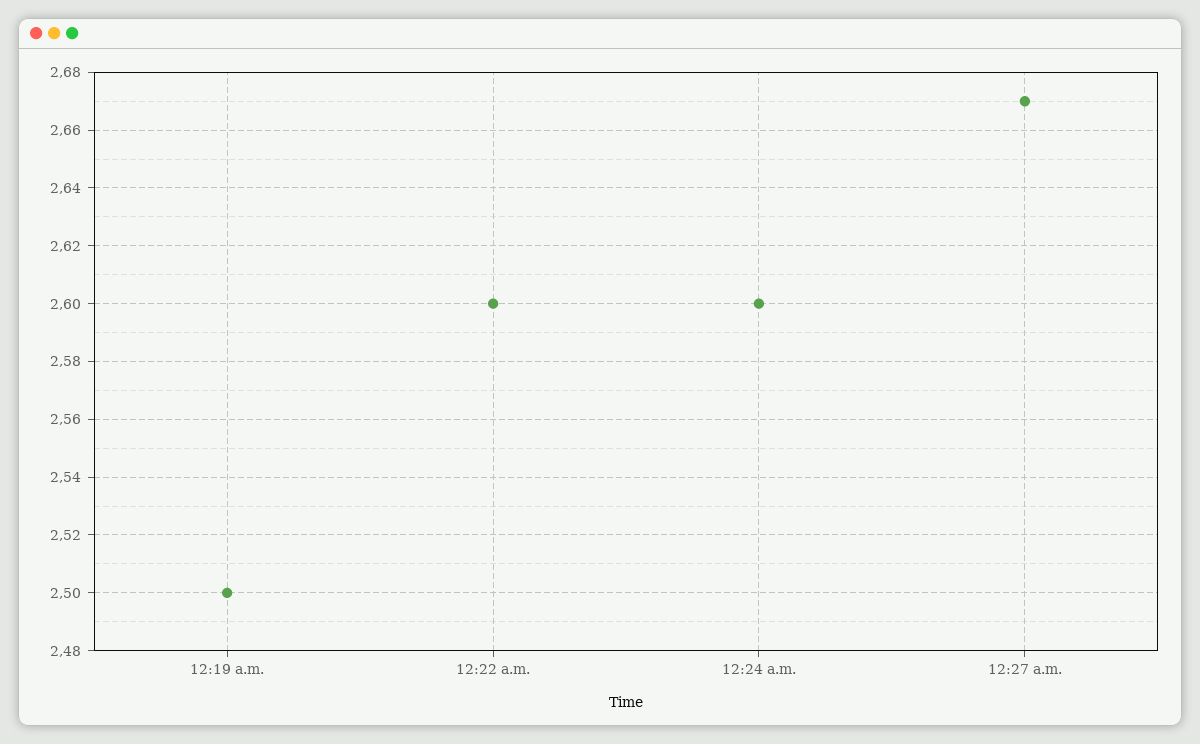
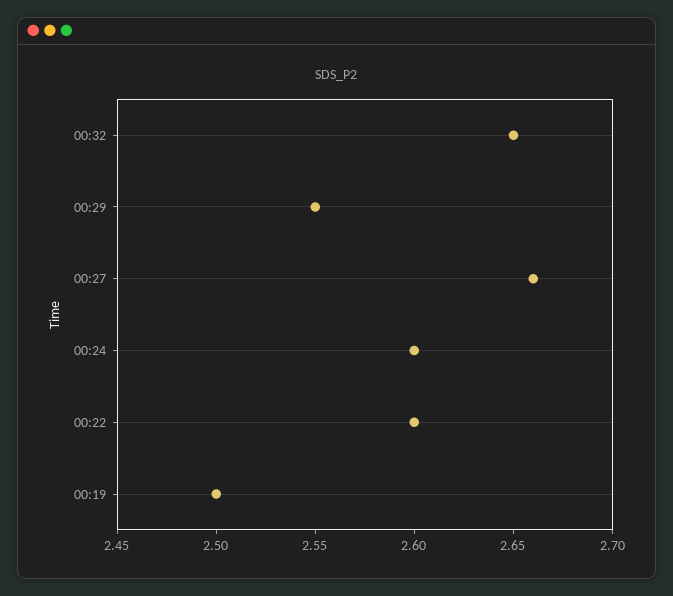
12:27 a.m.: 2.67 -> 2.66
00:32: none -> 2.65
00:29: none -> 2.55

